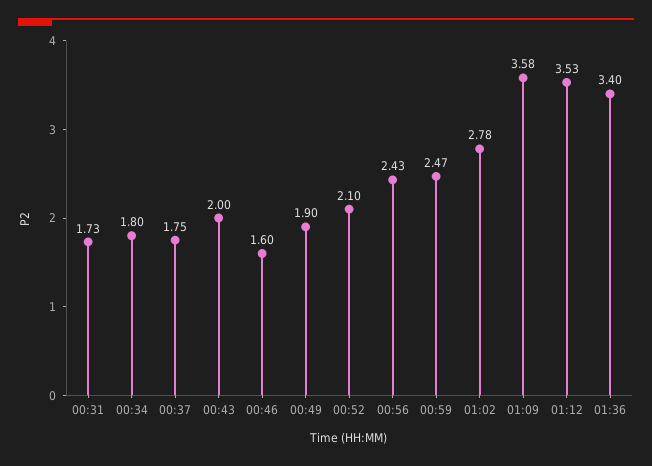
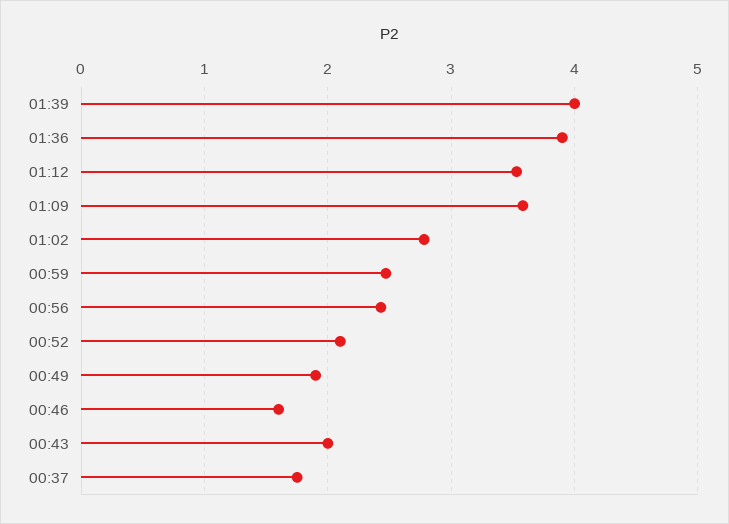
00:31: 1.73 -> none
00:34: 1.8 -> none
01:36: 3.4 -> 3.9
01:39: none -> 4

